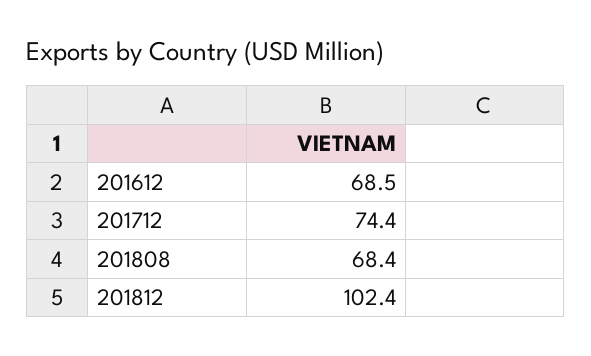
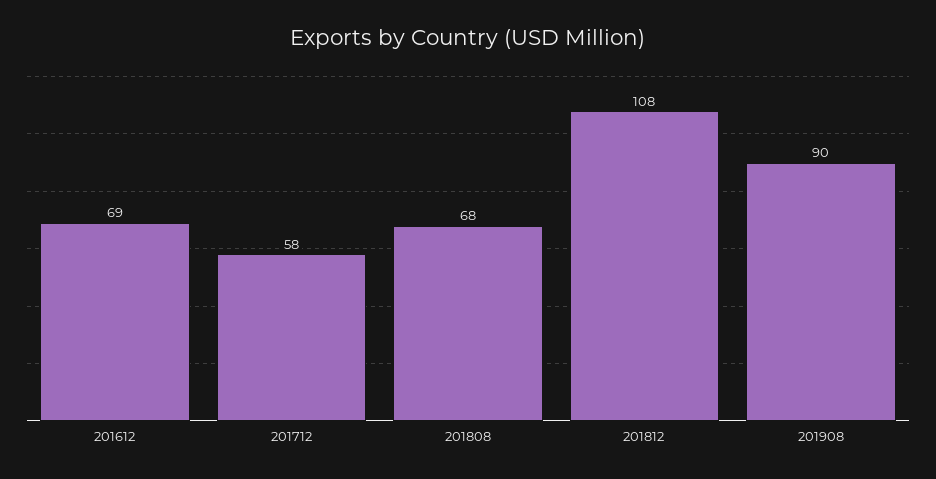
201712: 74.4 -> 58
201812: 102.4 -> 108
201908: none -> 90

